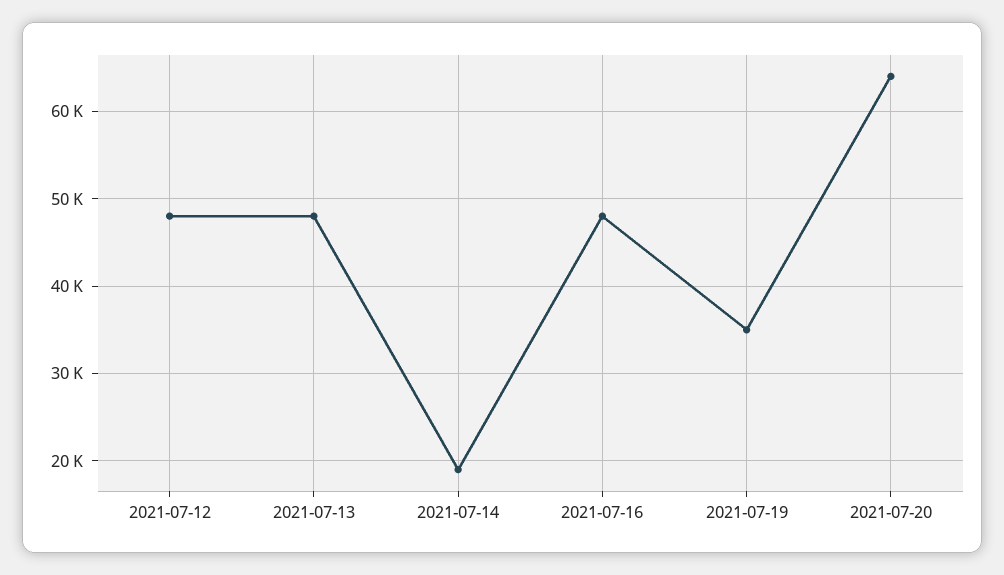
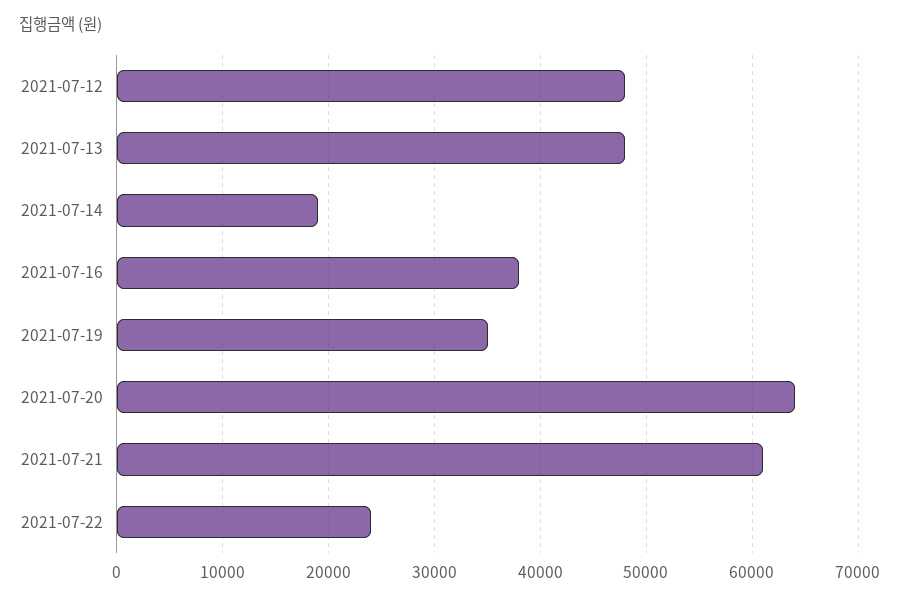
2021-07-16: 48000 -> 38000
2021-07-21: none -> 61000
2021-07-22: none -> 24000

